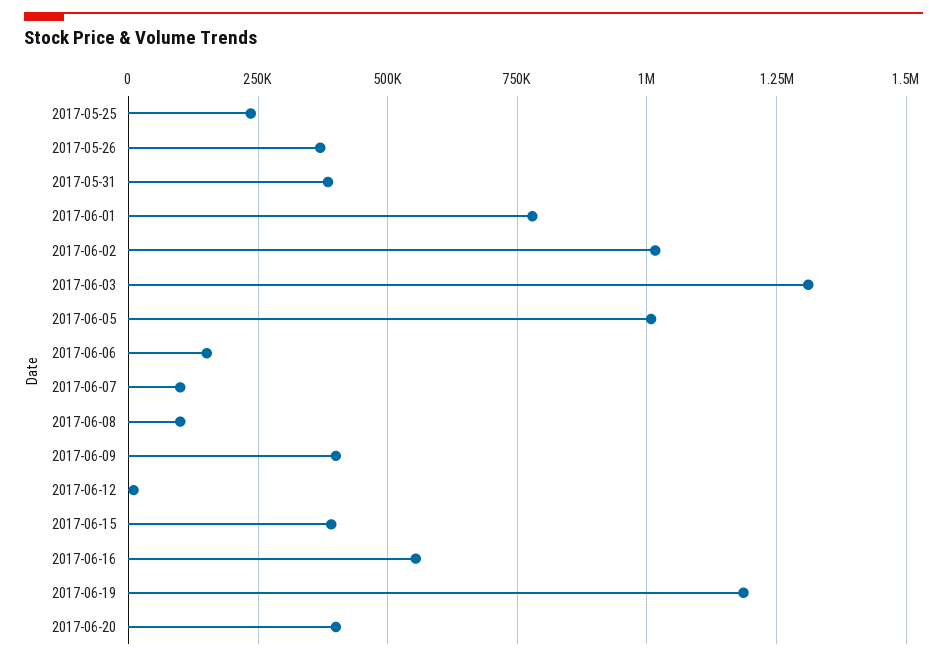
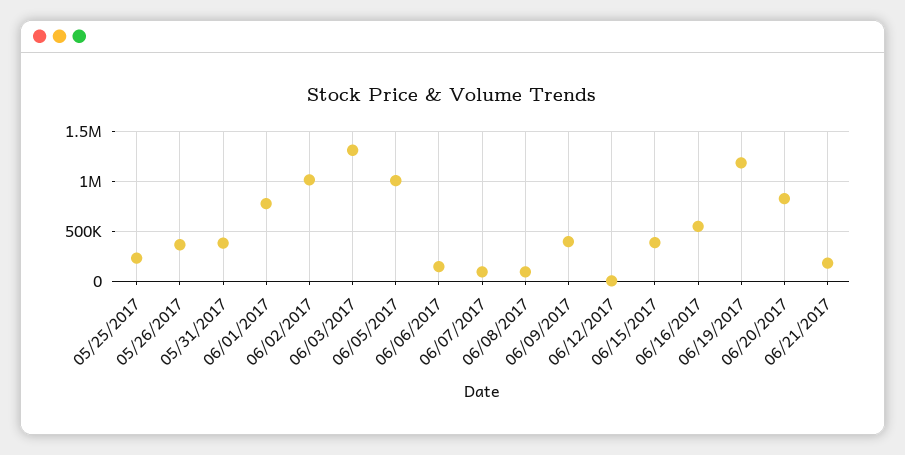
2017-06-20: 400000 -> 800000
06/21/2017: none -> 200000

